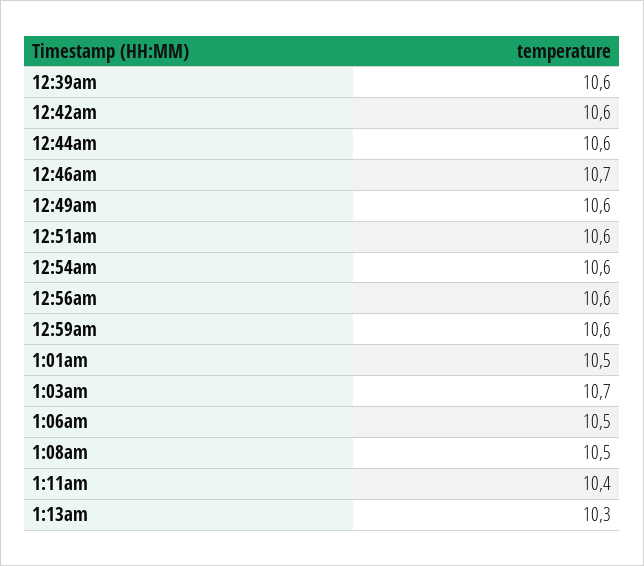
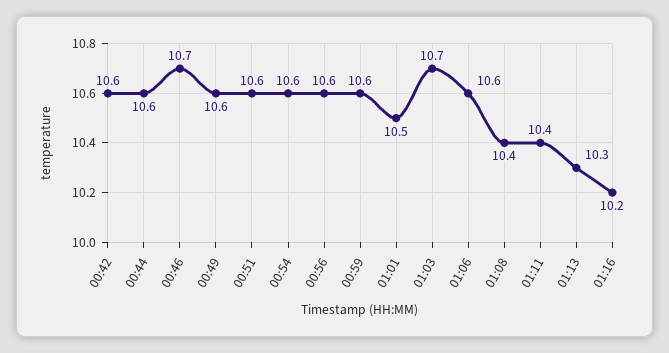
12:39am: 10.6 -> none
1:06am: 10.5 -> 10.6
1:08am: 10.5 -> 10.4
01:16: none -> 10.2

